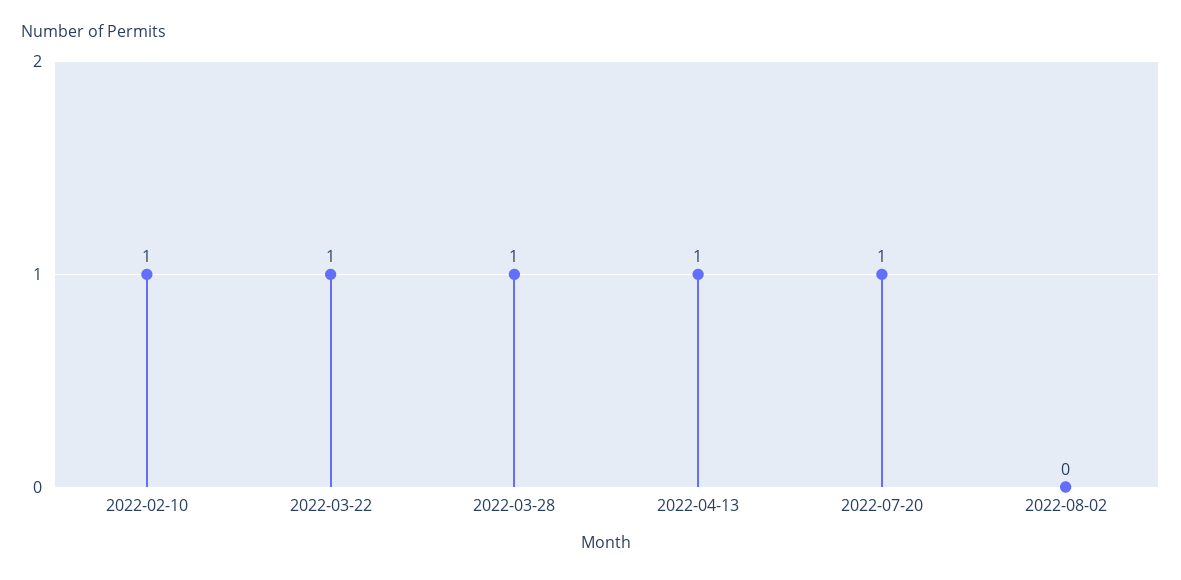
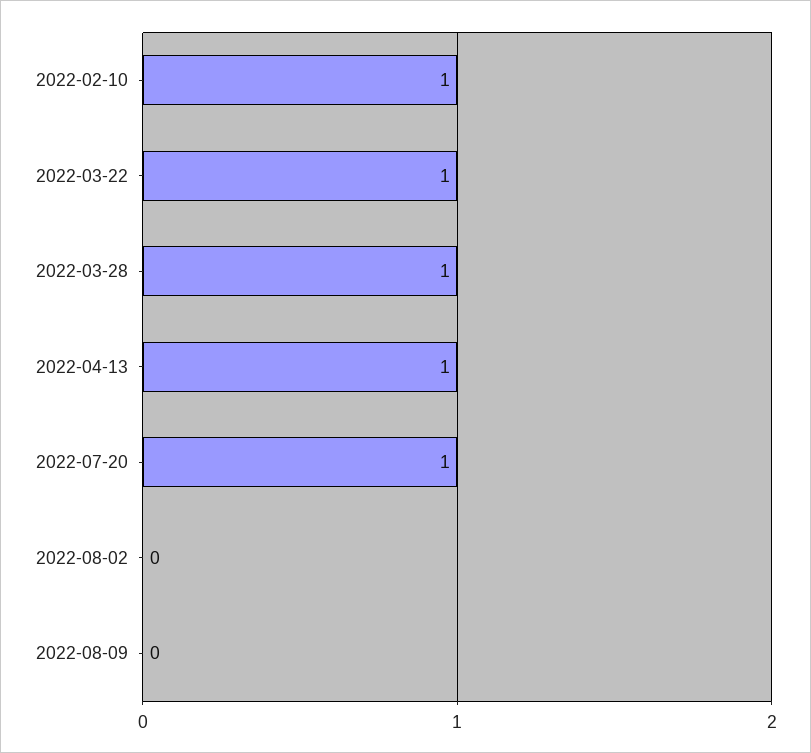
2022-08-09: none -> 0

